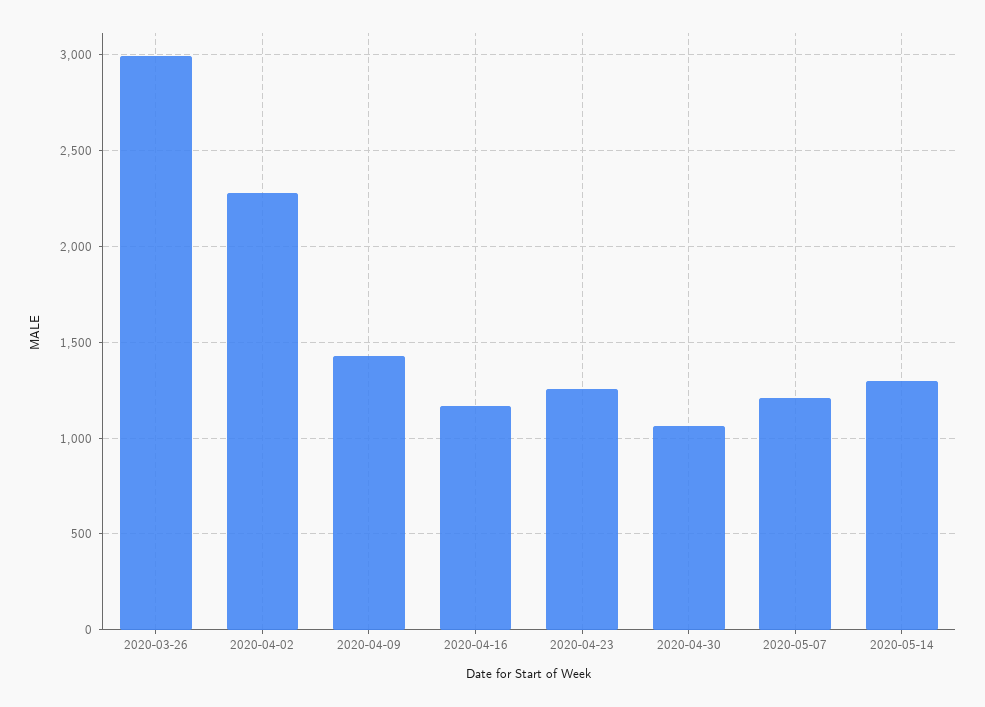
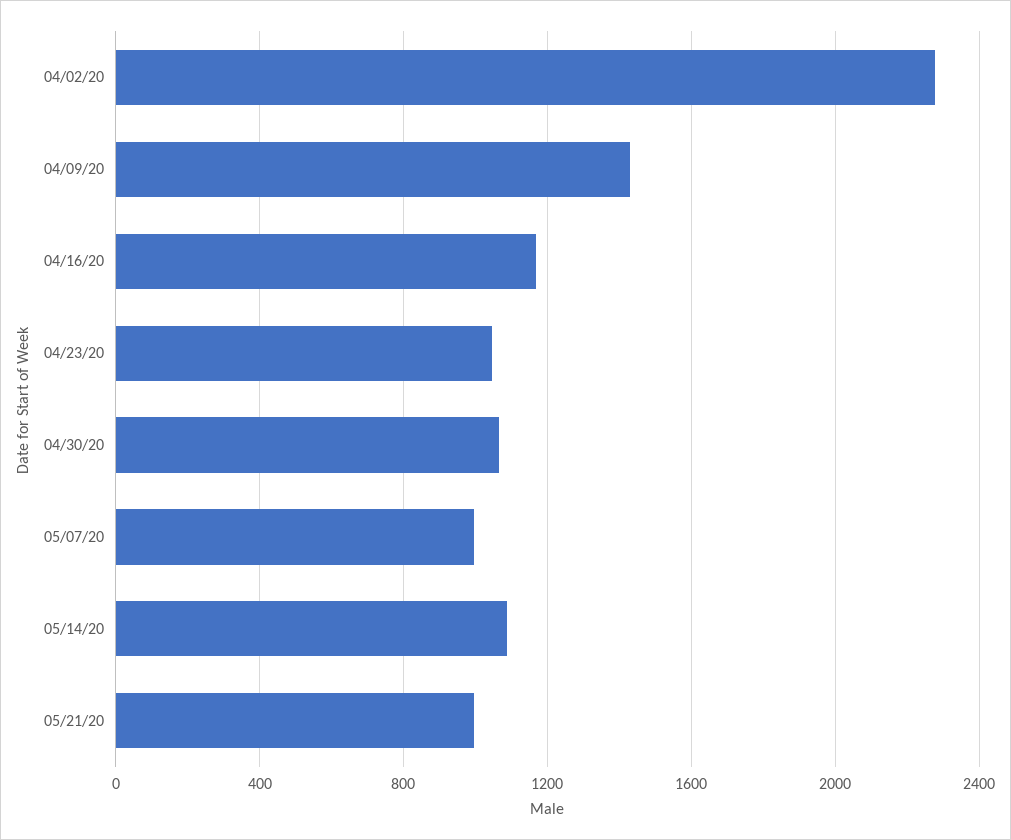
2020-03-26: 3000 -> none
2020-04-23: 1250 -> 1050
2020-05-07: 1200 -> 1000
2020-05-14: 1300 -> 1100
05/21/20: none -> 1000

